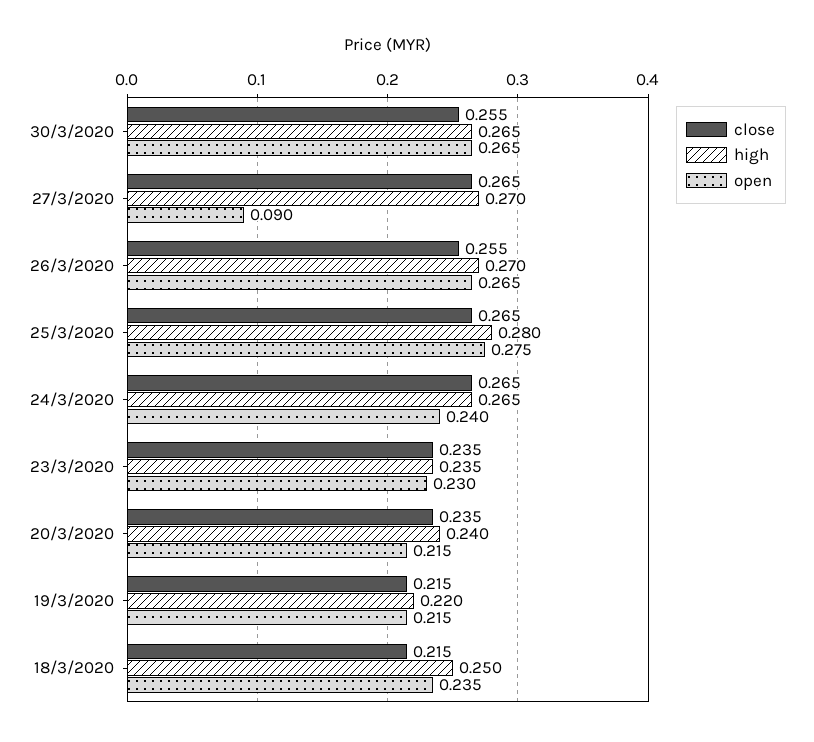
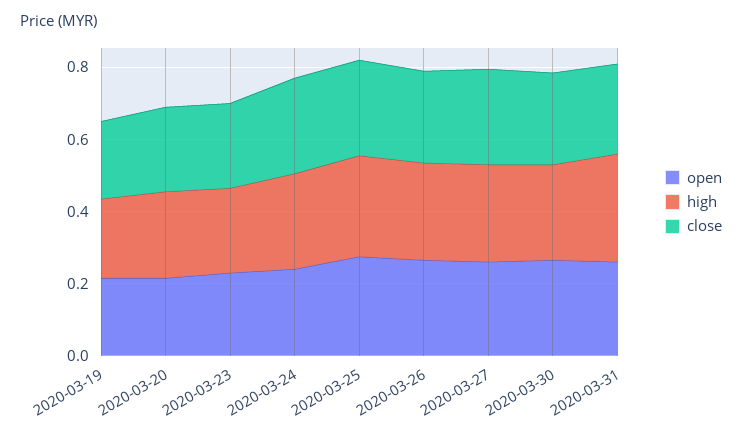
open, 27/3/2020: 0.09 -> 0.25
close, 18/3/2020: 0.215 -> none
high, 18/3/2020: 0.25 -> none
open, 18/3/2020: 0.235 -> none
open, 2020-03-31: none -> 0.25
high, 2020-03-31: none -> 0.3
close, 2020-03-31: none -> 0.25

